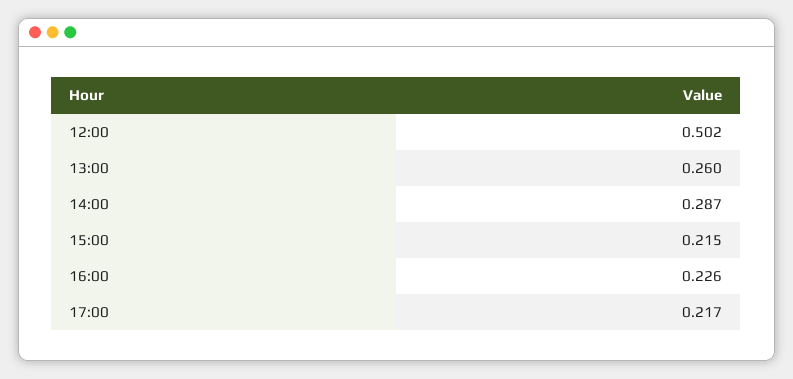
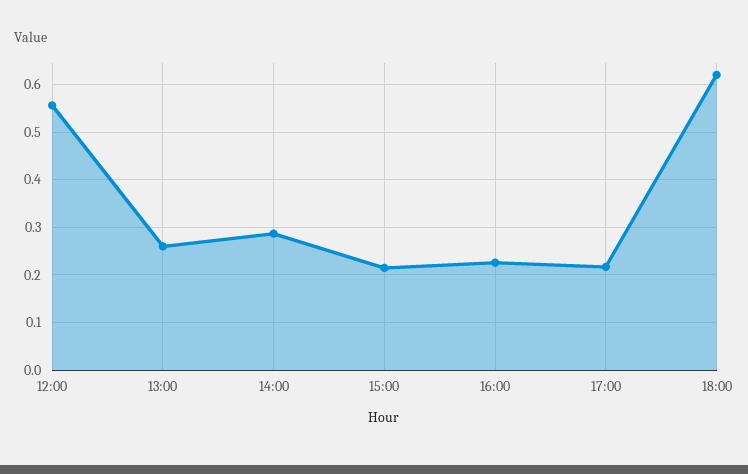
12:00: 0.502 -> 0.56
18:00: none -> 0.62

